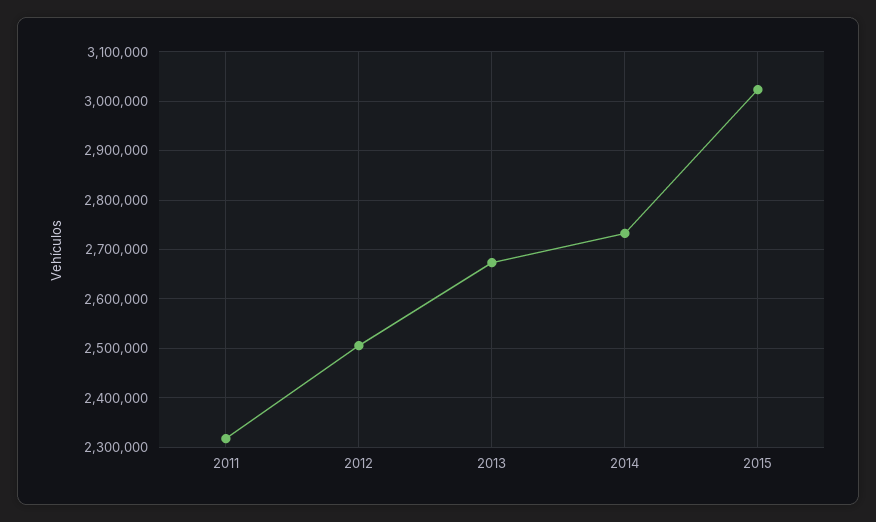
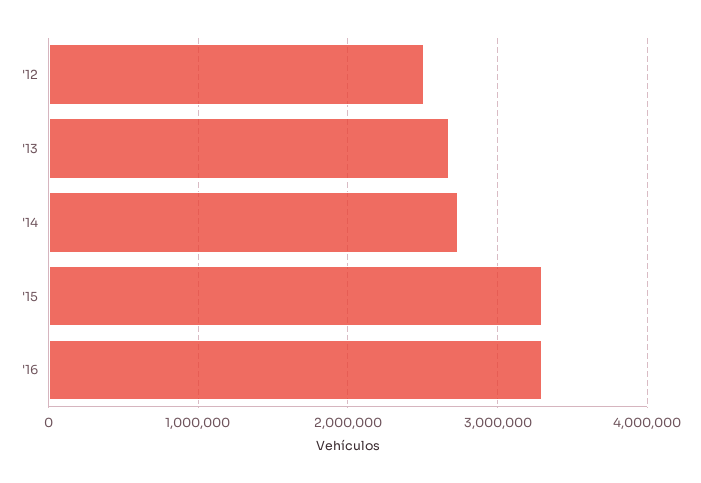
2011: 2320000 -> none
2015: 3020000 -> 3300000
'16: none -> 3300000

